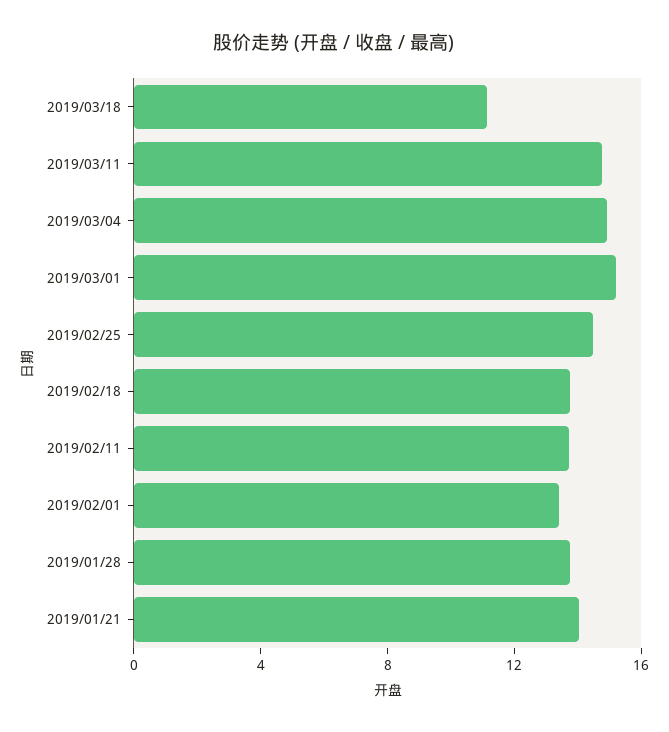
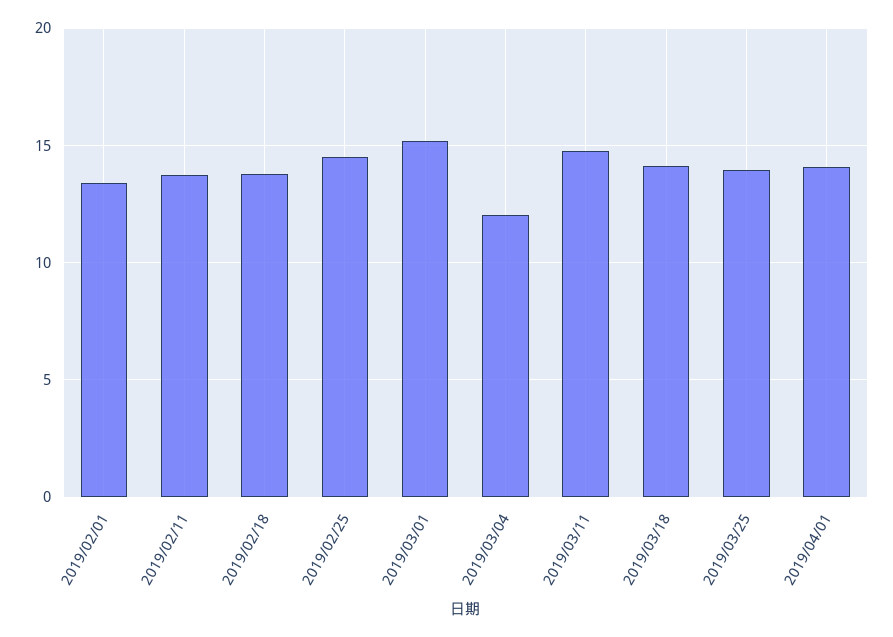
2019/03/18: 11 -> 14
2019/03/04: 15 -> 12
2019/01/28: 14 -> none
2019/01/21: 14 -> none
2019/03/25: none -> 14
2019/04/01: none -> 14

